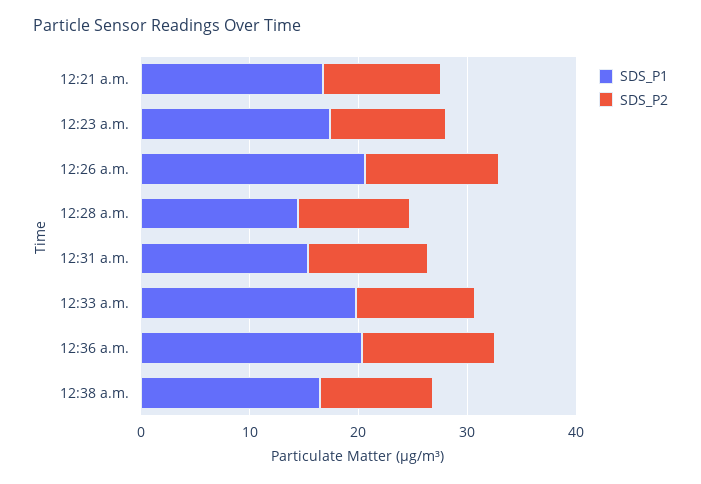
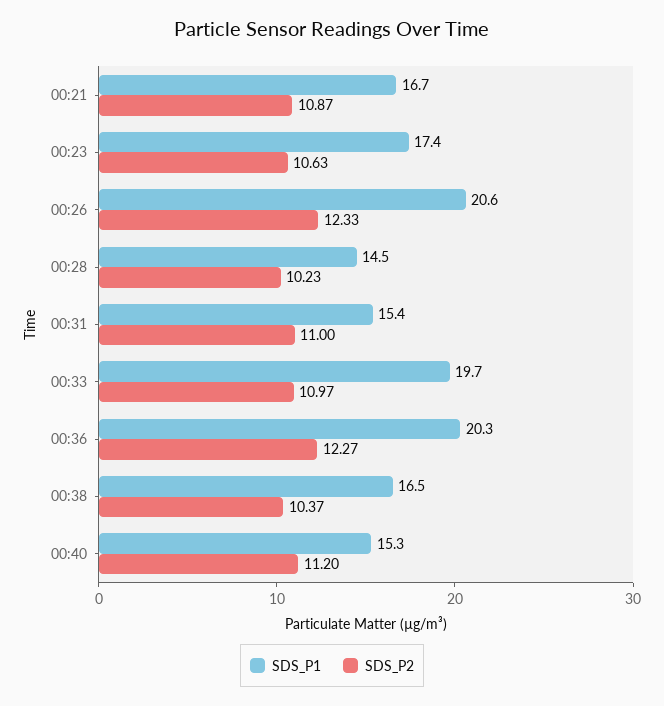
SDS_P1, 00:40: none -> 15.3
SDS_P2, 00:40: none -> 11.2

